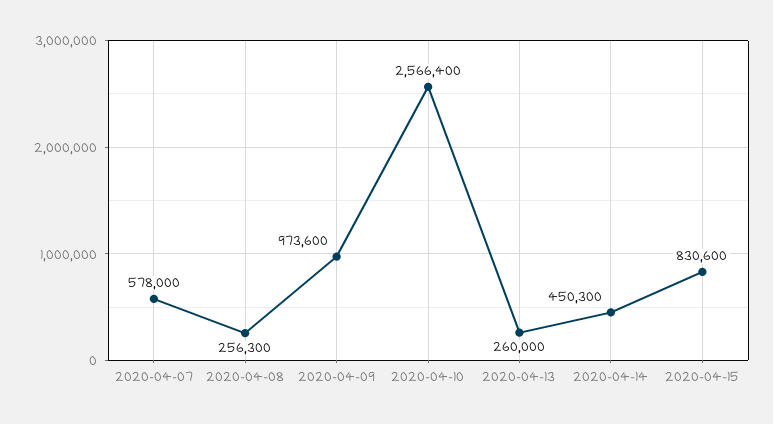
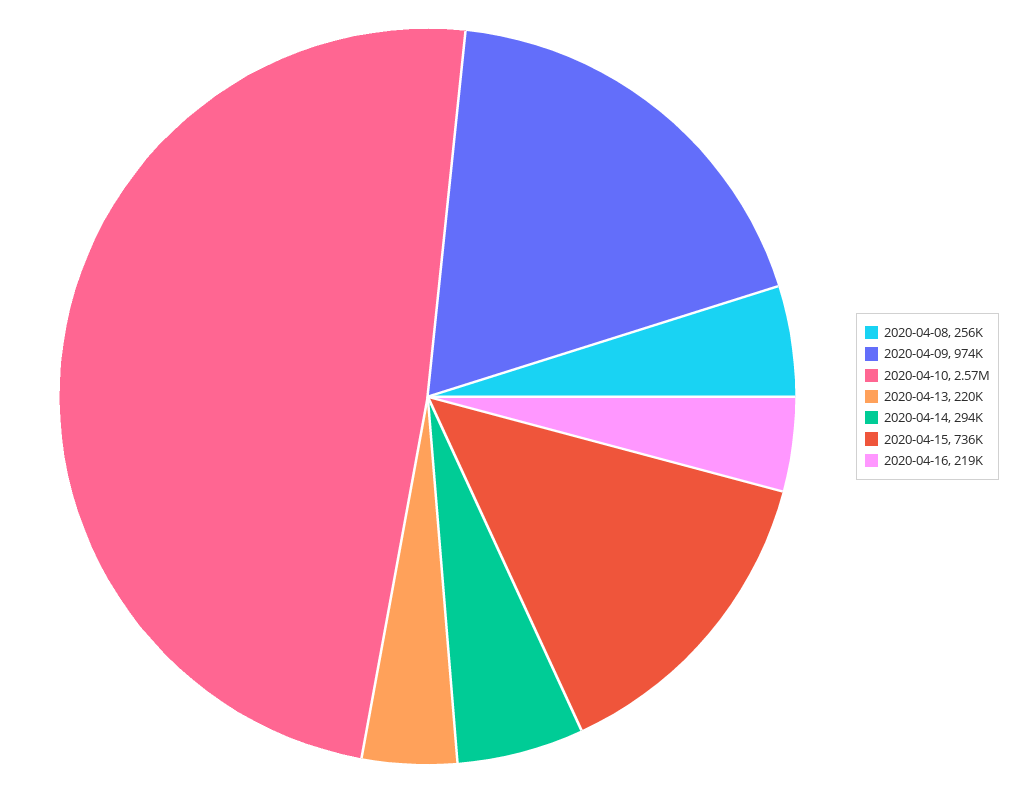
2020-04-07: 578000 -> none
2020-04-13: 260000 -> 220000
2020-04-14: 450300 -> 294000
2020-04-15: 830600 -> 736000
2020-04-16: none -> 219000

